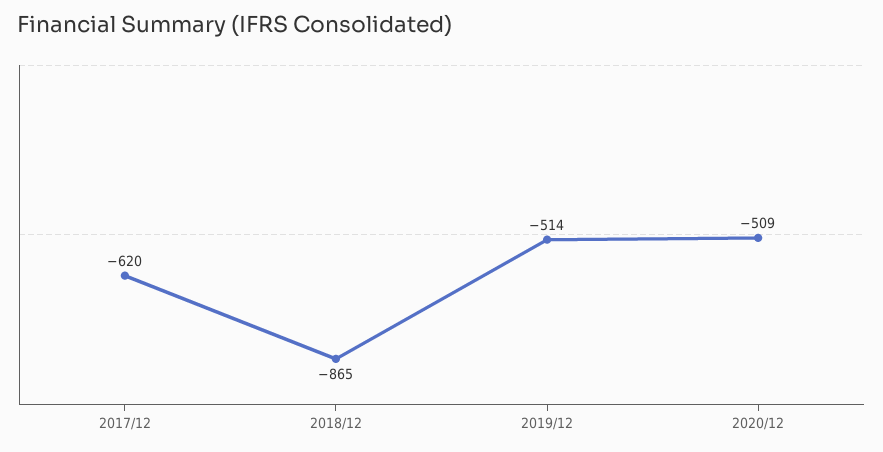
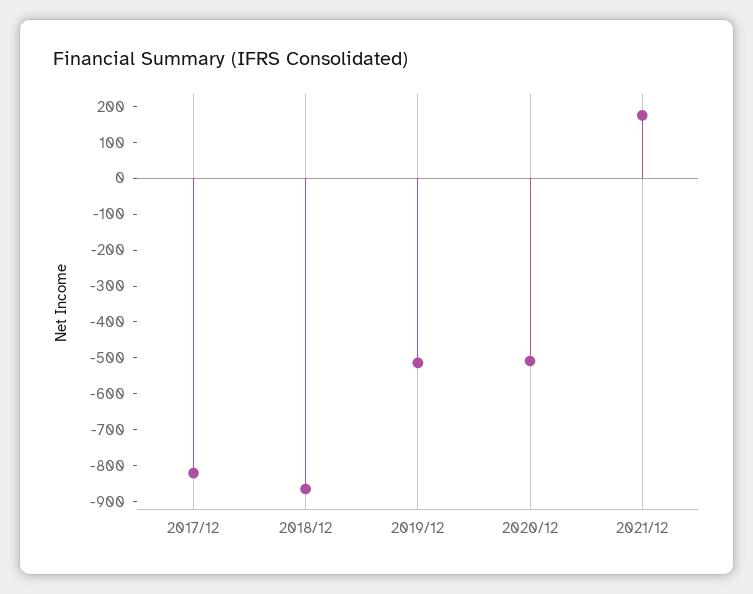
2017/12: -620 -> -825
2021/12: none -> 175

